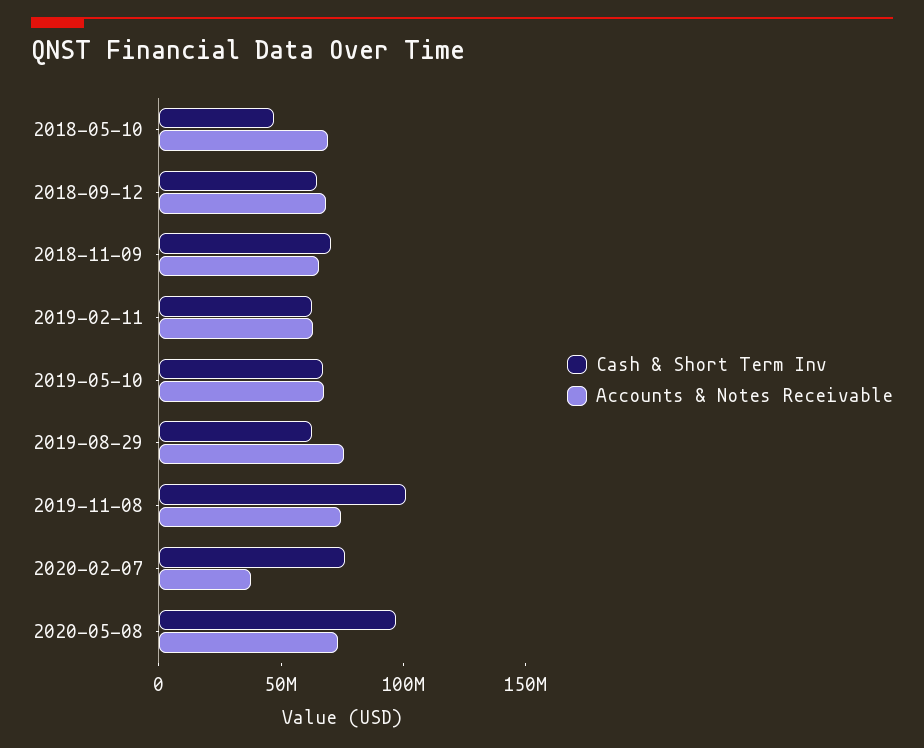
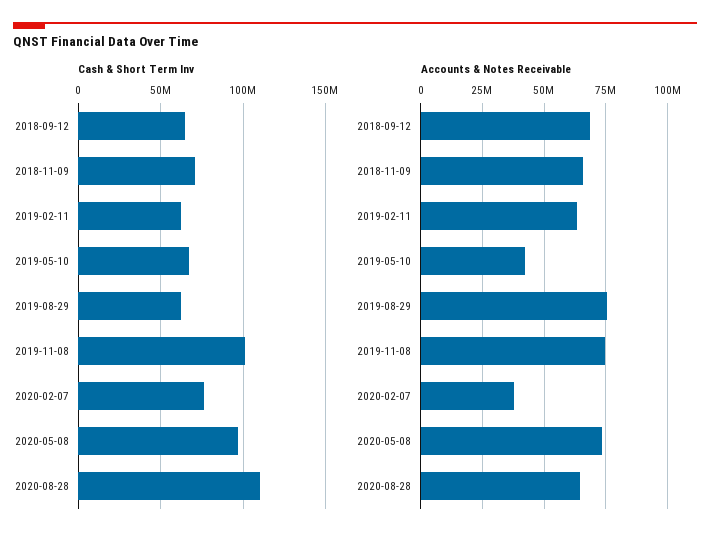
Cash & Short Term Inv, 2018-05-10: 50000000 -> none
Accounts & Notes Receivable, 2018-05-10: 70000000 -> none
Accounts & Notes Receivable, 2019-05-10: 70000000 -> 42500000
Cash & Short Term Inv, 2020-08-28: none -> 110000000
Accounts & Notes Receivable, 2020-08-28: none -> 65000000

